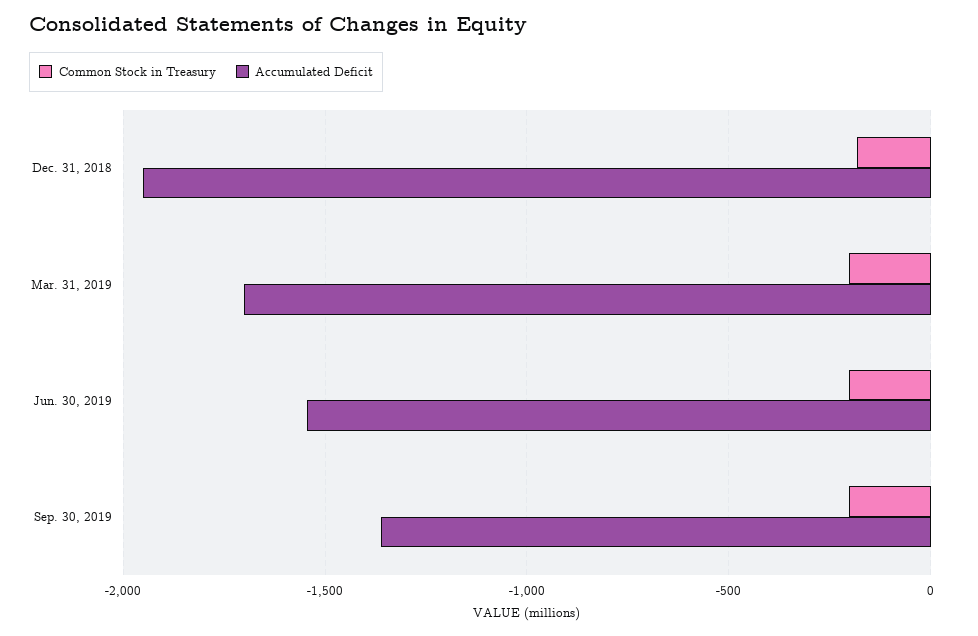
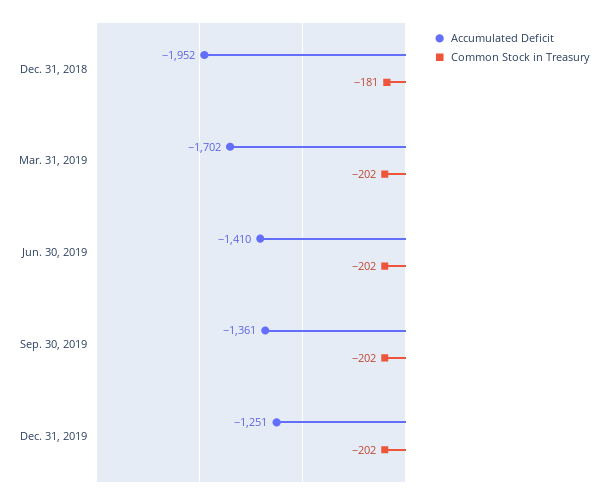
Accumulated Deficit, Jun. 30, 2019: -1550 -> -1410
Accumulated Deficit, Dec. 31, 2019: none -> -1251
Common Stock in Treasury, Dec. 31, 2019: none -> -202

